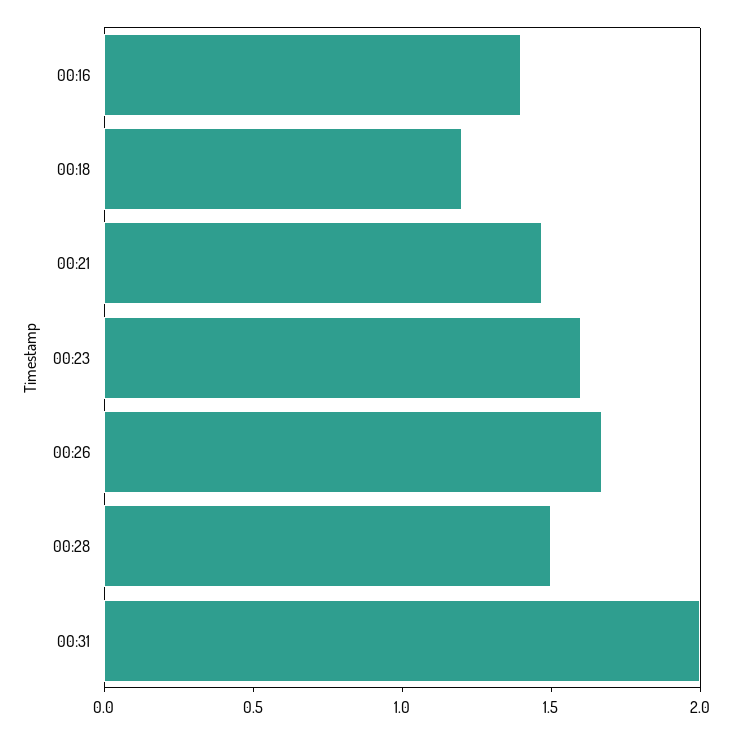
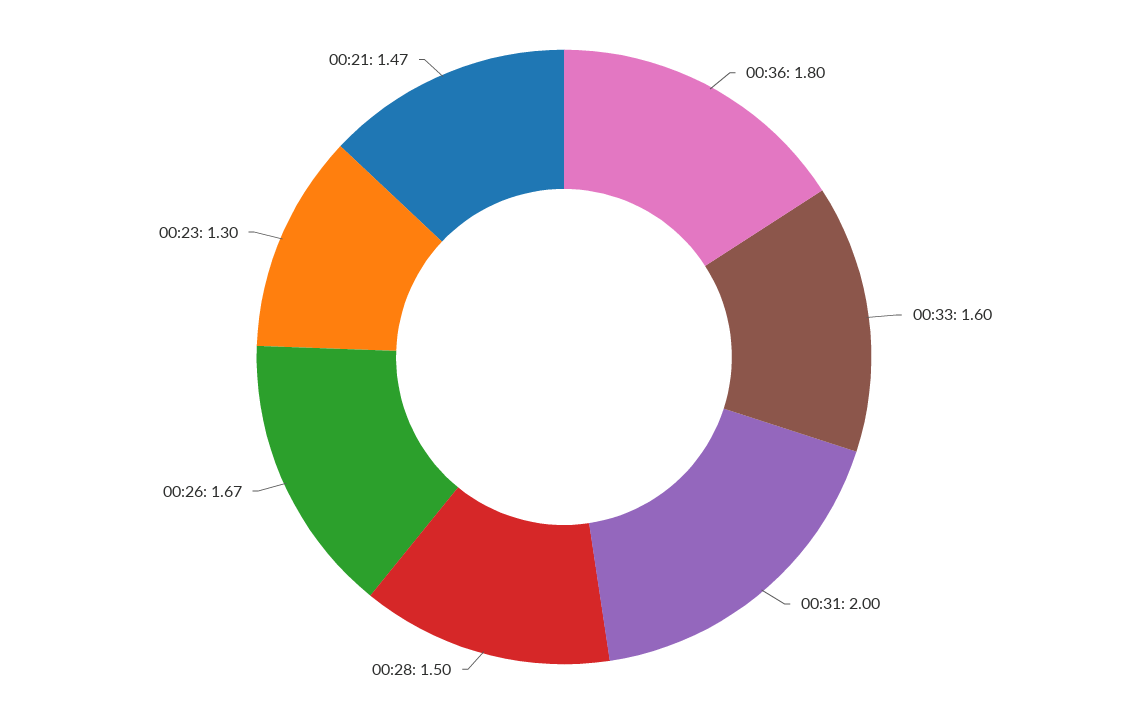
00:16: 1.4 -> none
00:18: 1.2 -> none
00:23: 1.6 -> 1.3
00:36: none -> 1.8
00:33: none -> 1.6

